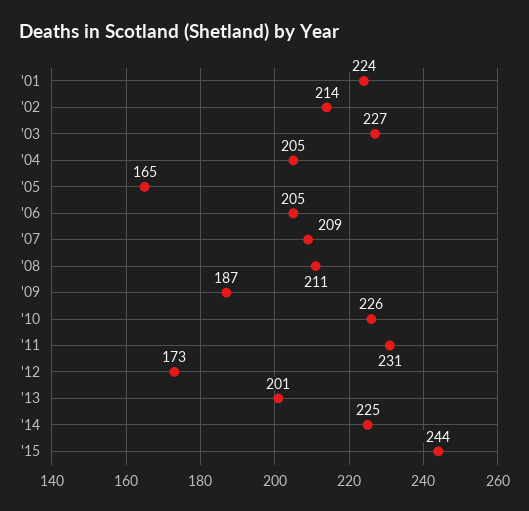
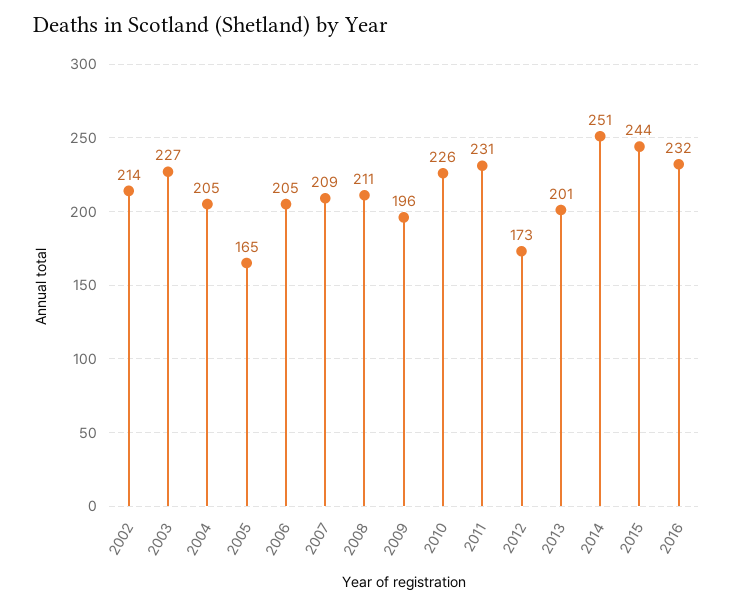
'01: 224 -> none
'09: 187 -> 196
'14: 225 -> 251
2016: none -> 232

